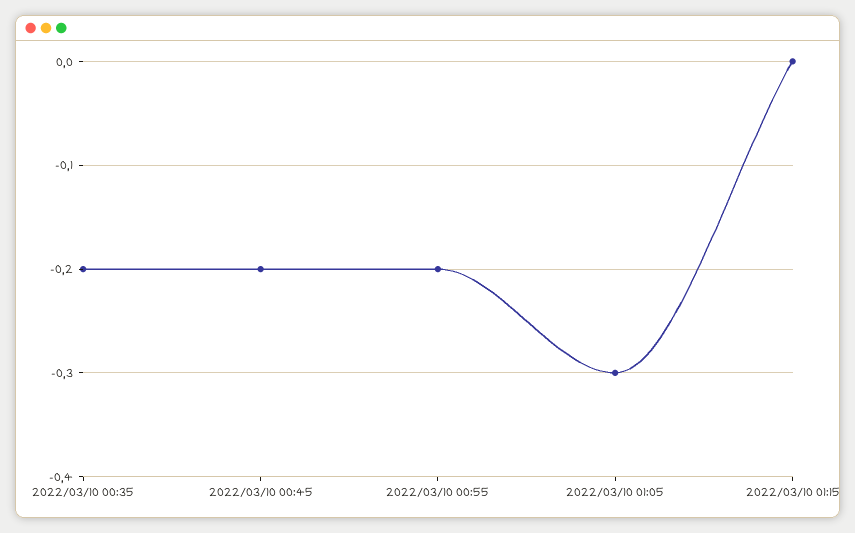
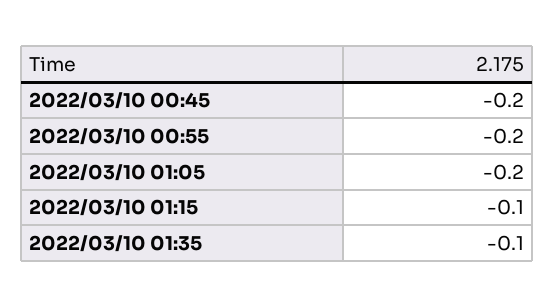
2022/03/10 00:35: -0.2 -> none
2022/03/10 01:05: -0.3 -> -0.2
2022/03/10 01:15: 0 -> -0.1
2022/03/10 01:35: none -> -0.1

